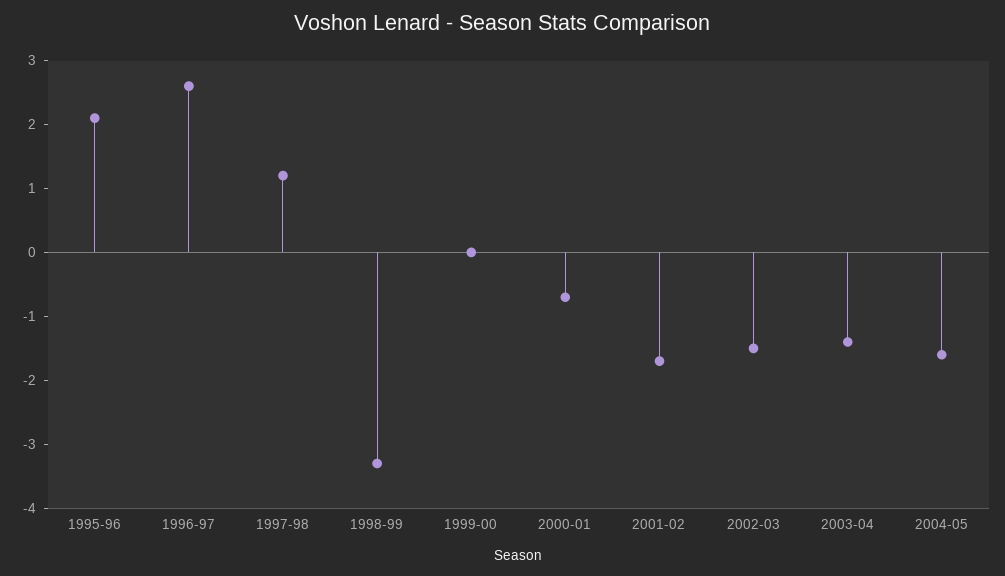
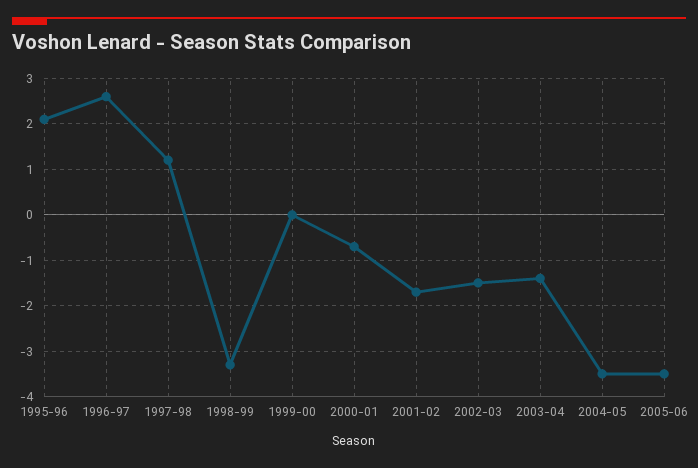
2004-05: -1.5 -> -3.5
2005-06: none -> -3.5

